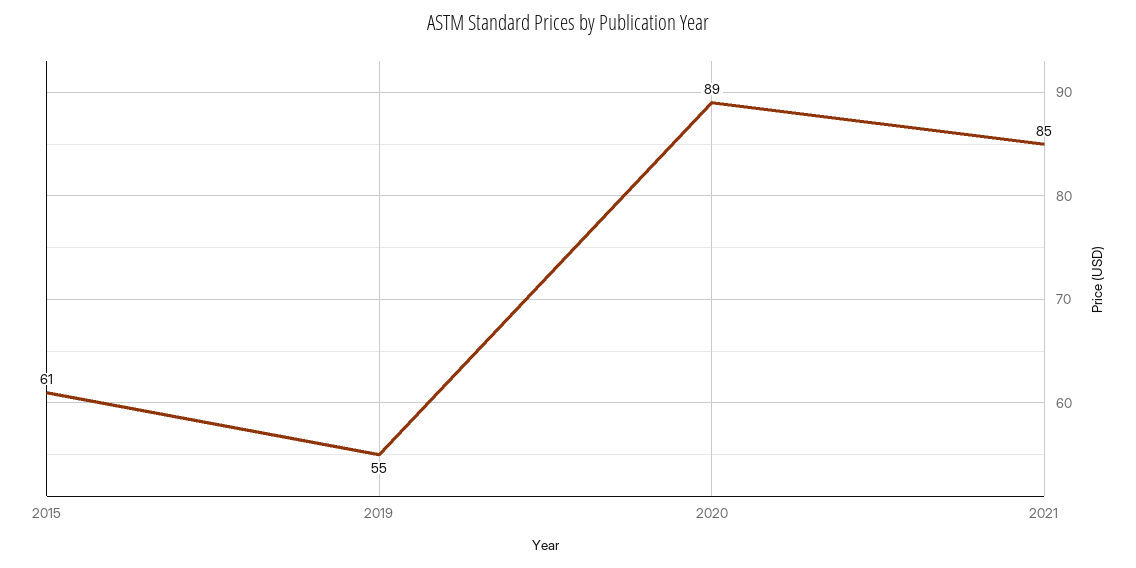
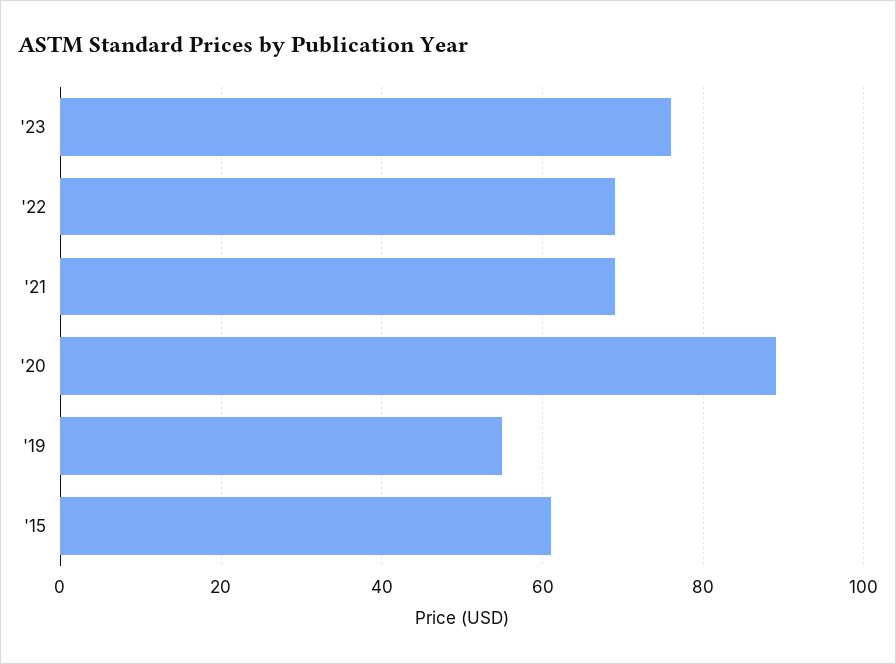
2021: 85 -> 70
'23: none -> 75
'22: none -> 70

